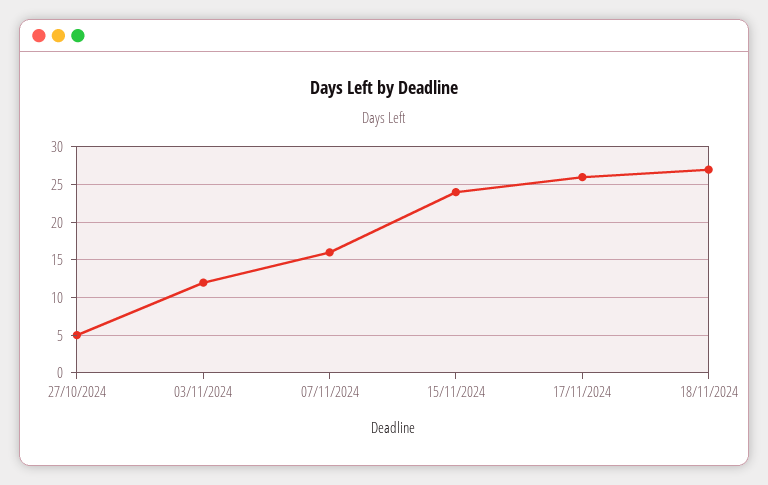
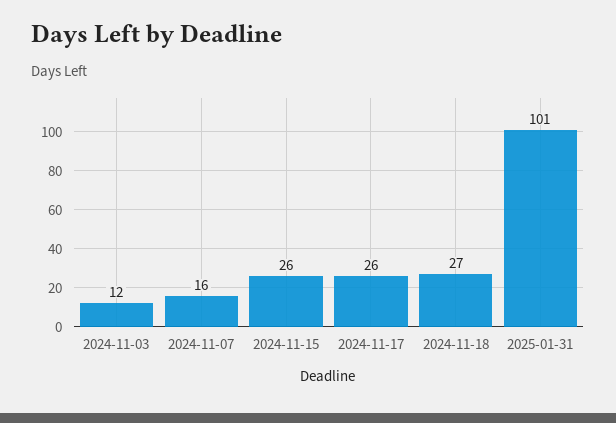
27/10/2024: 5 -> none
15/11/2024: 24 -> 26
2025-01-31: none -> 101

